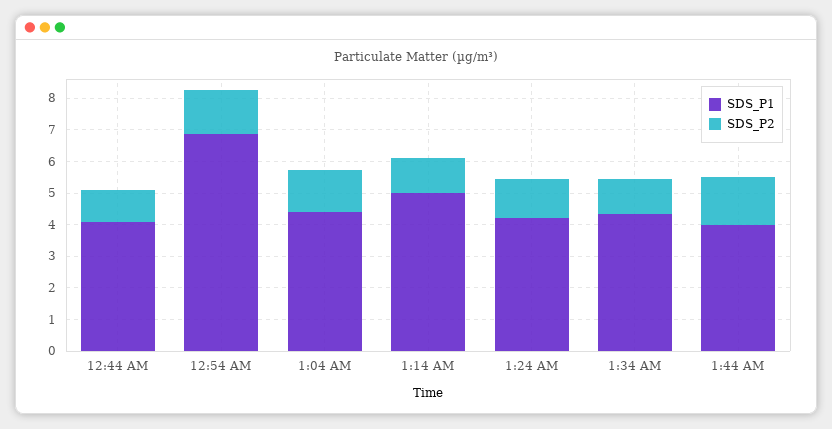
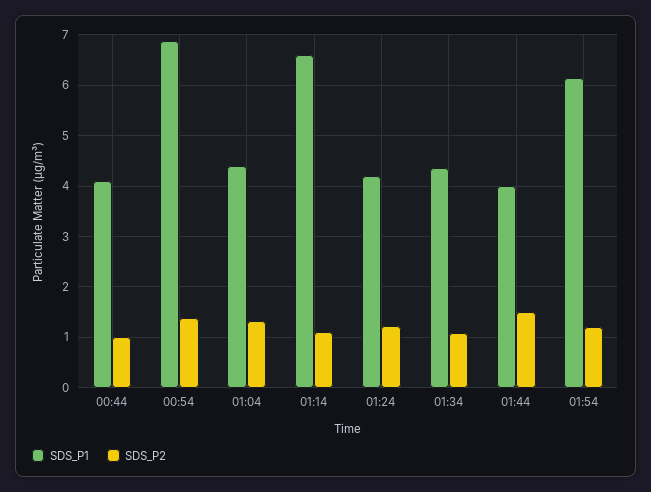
SDS_P1, 1:14 AM: 5 -> 6.6
SDS_P1, 01:54: none -> 6.2
SDS_P2, 01:54: none -> 1.2

